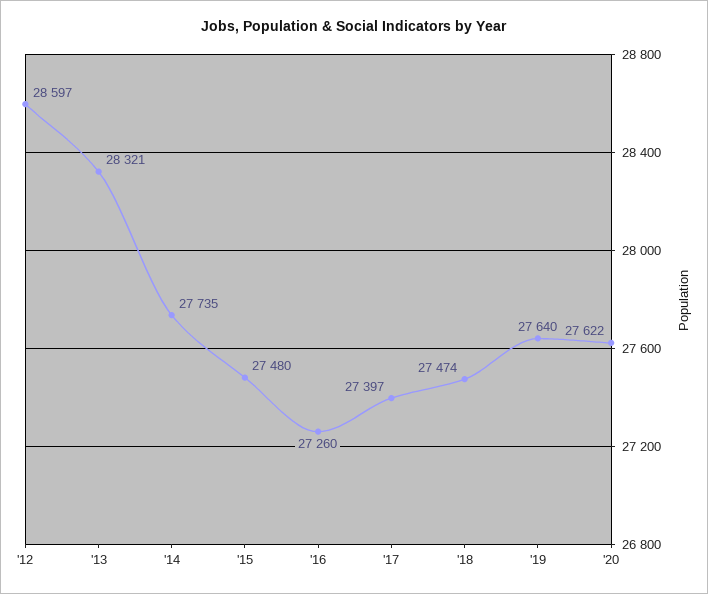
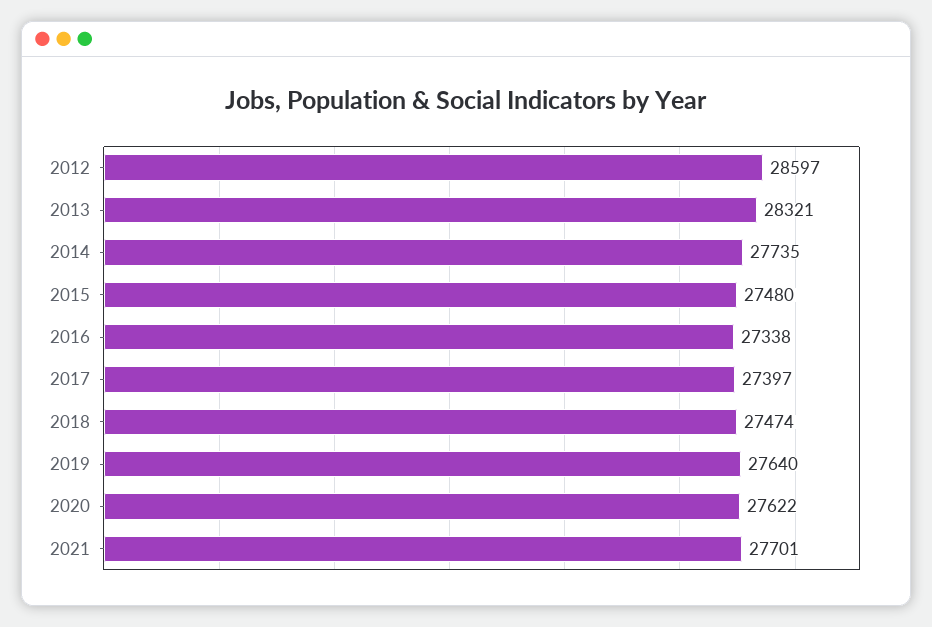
'16: 27260 -> 27338
2021: none -> 27701

